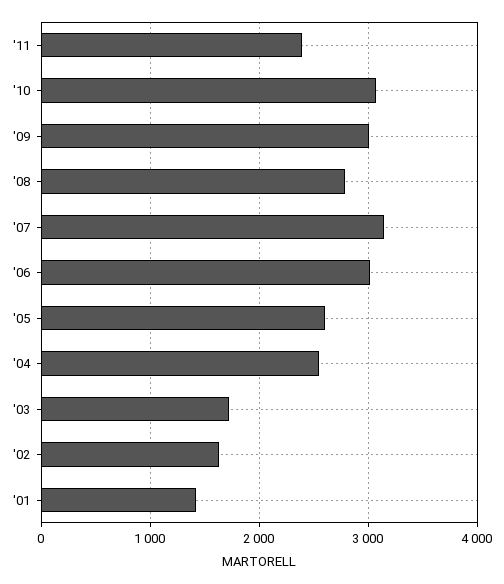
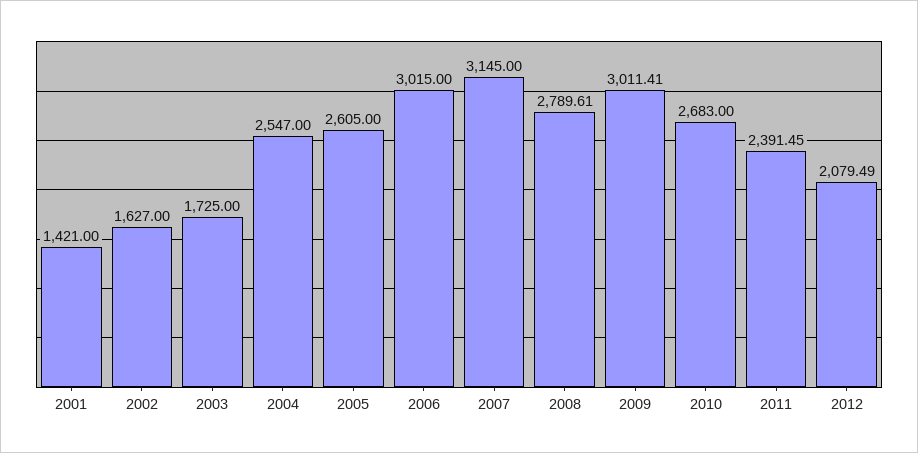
'10: 3100 -> 2683
2012: none -> 2079.49

